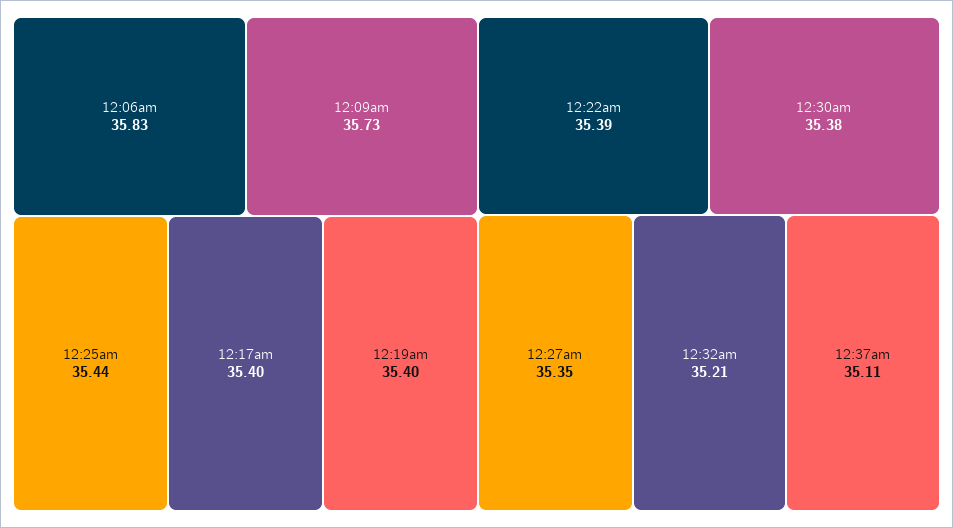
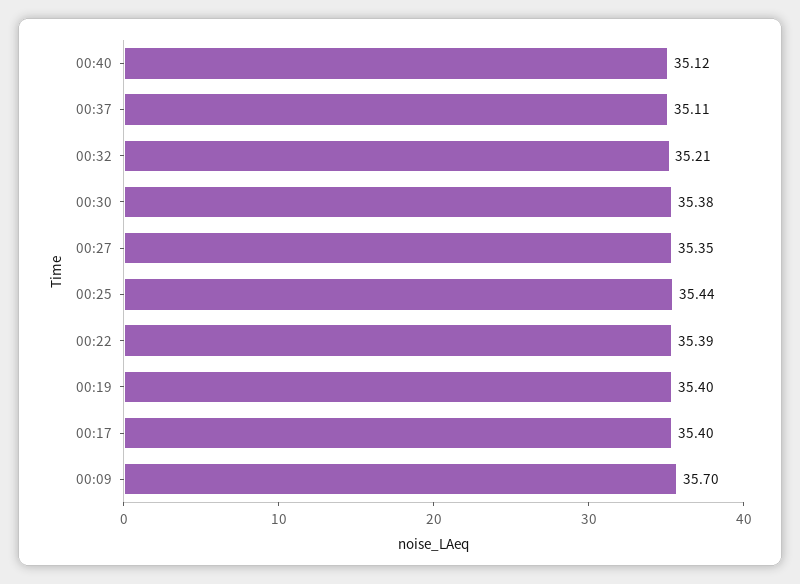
12:06am: 35.83 -> none
12:09am: 35.73 -> 35.7
00:40: none -> 35.12

